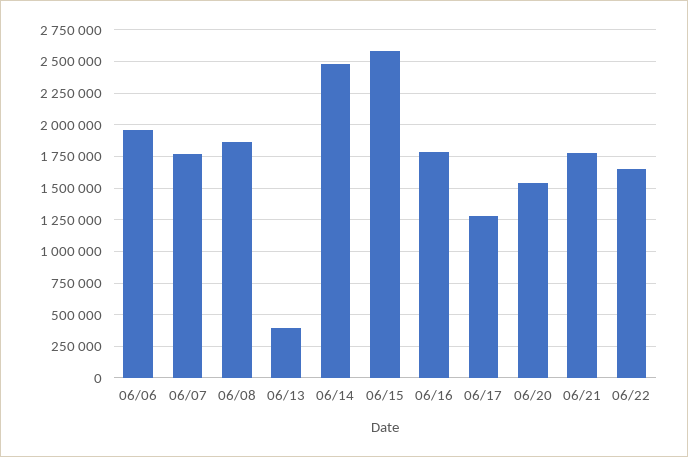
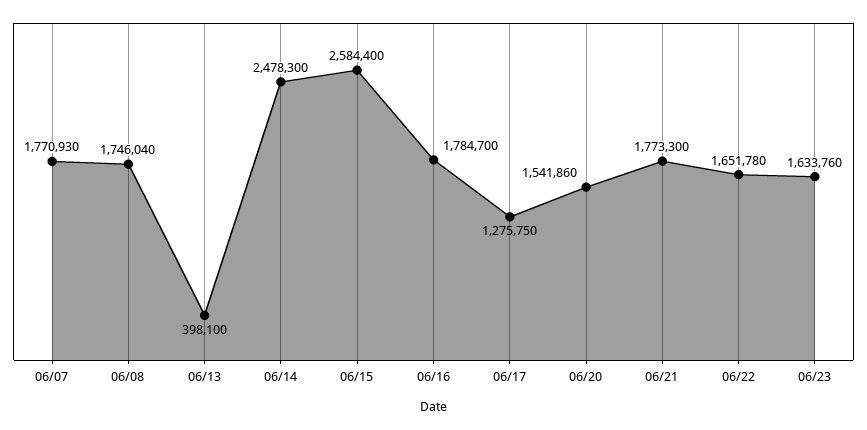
06/06: 1950000 -> none
06/08: 1850000 -> 1746040
06/23: none -> 1633760

